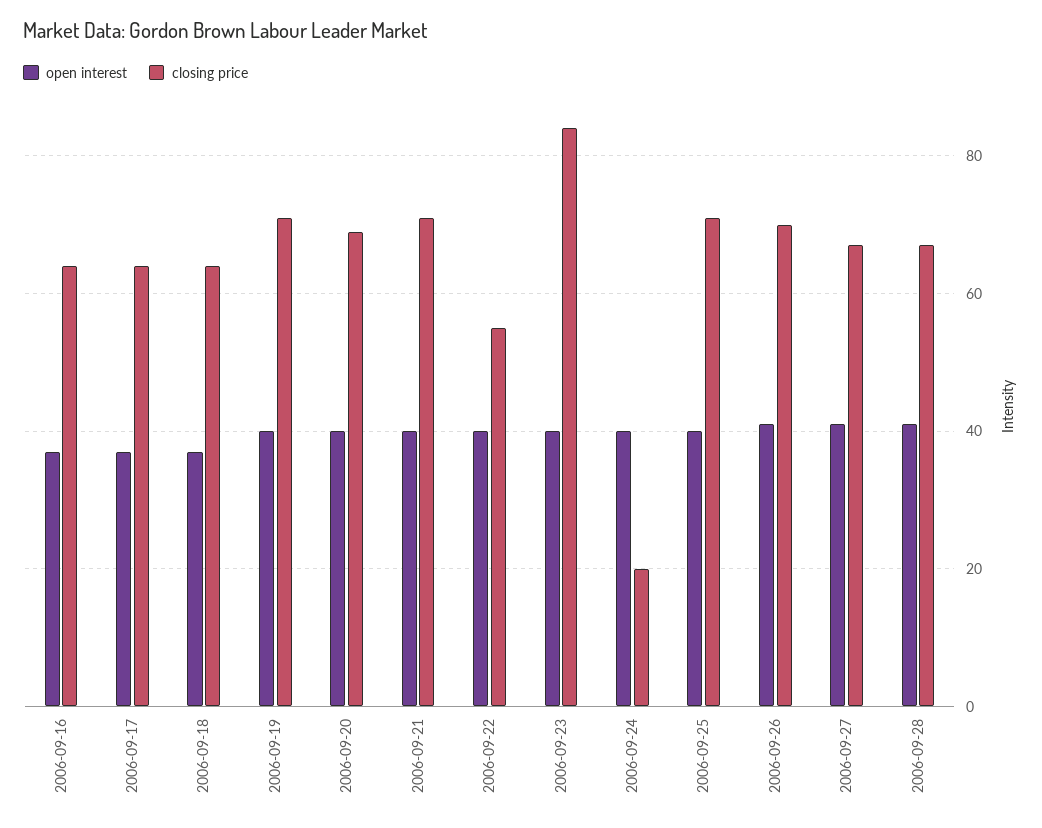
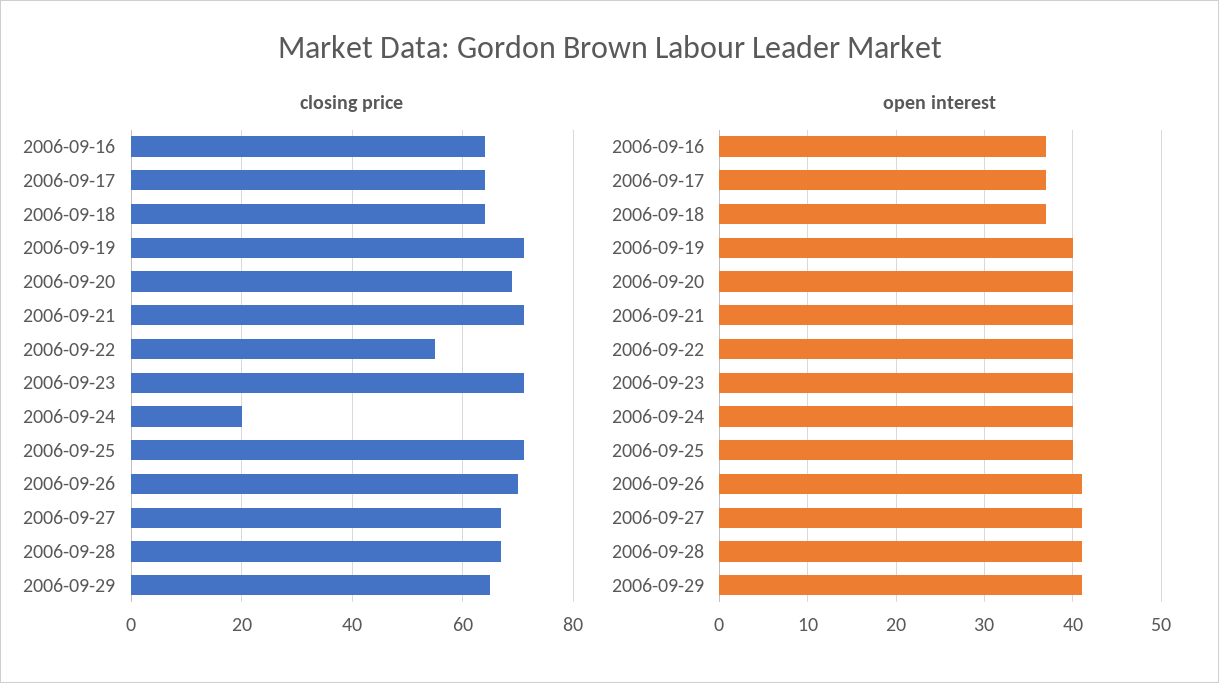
closing price, 2006-09-23: 85 -> 70
closing price, 2006-09-29: none -> 65
open interest, 2006-09-29: none -> 41

